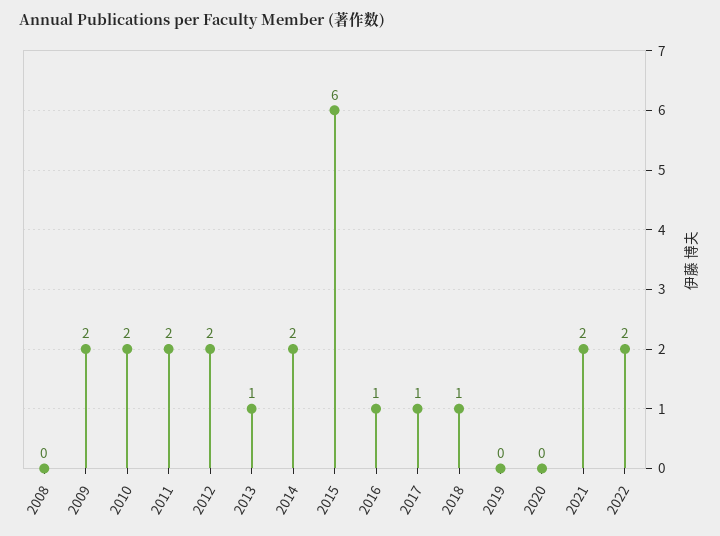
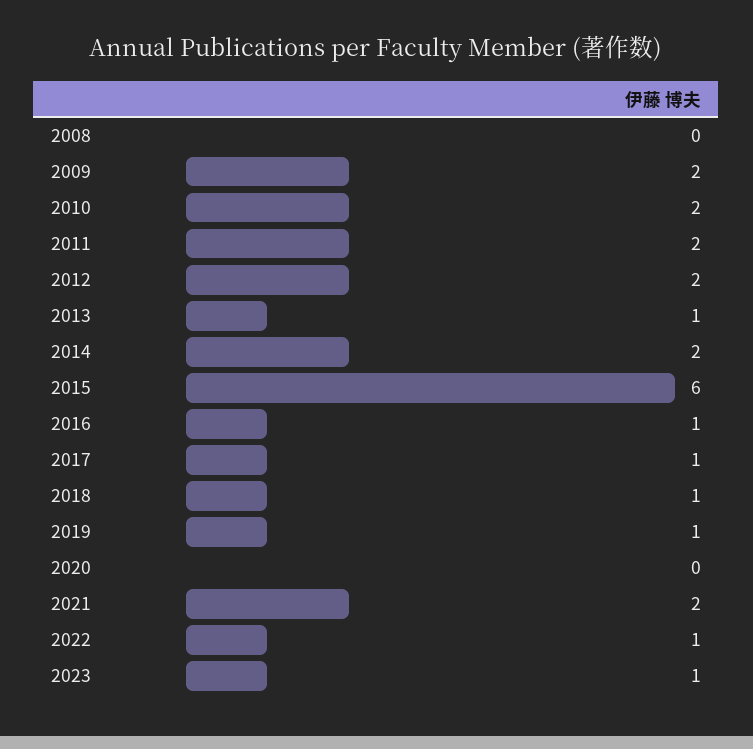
2019: 0 -> 1
2022: 2 -> 1
2023: none -> 1

